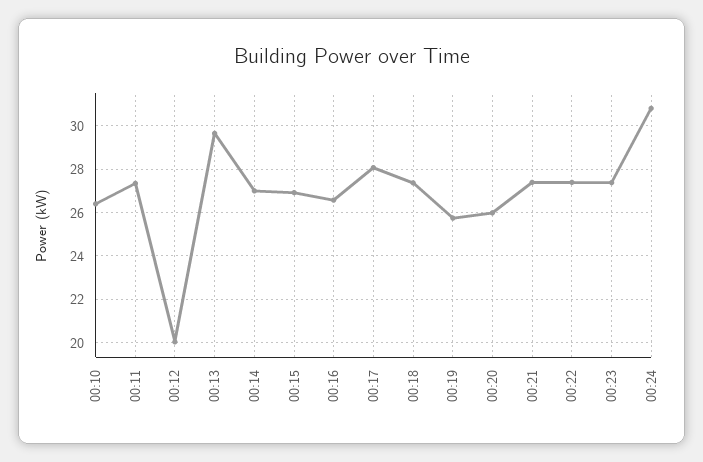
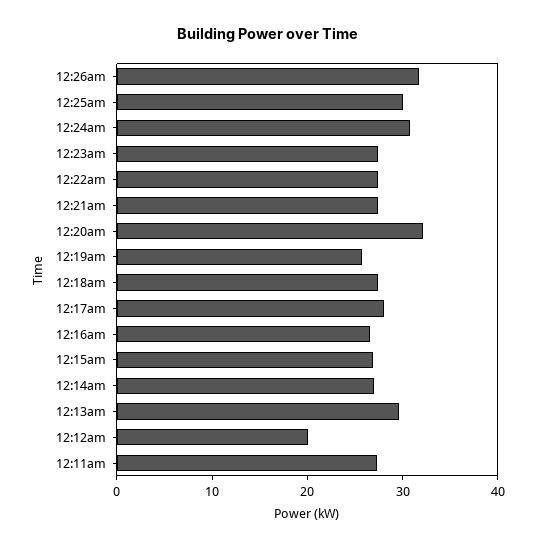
00:10: 26.5 -> none
00:20: 26 -> 32
12:26am: none -> 32
12:25am: none -> 30

